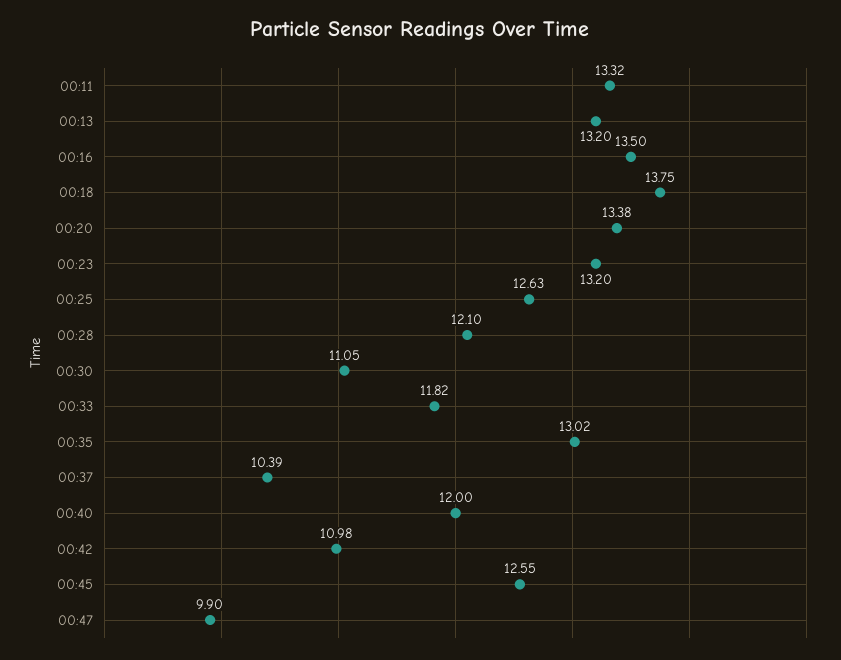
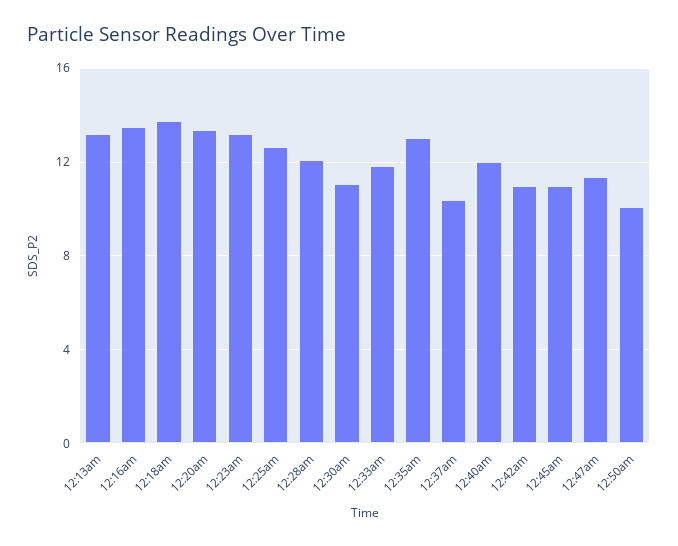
00:11: 13.32 -> none
00:45: 12.55 -> 11
00:47: 9.9 -> 11.5
12:50am: none -> 10

